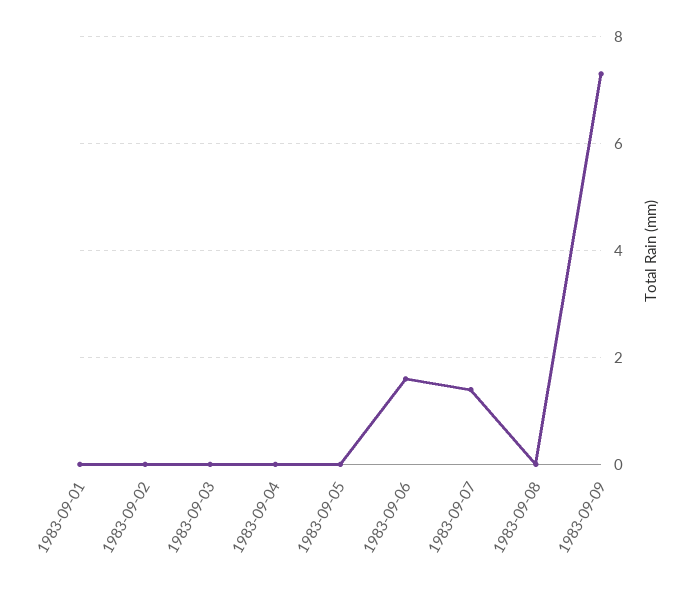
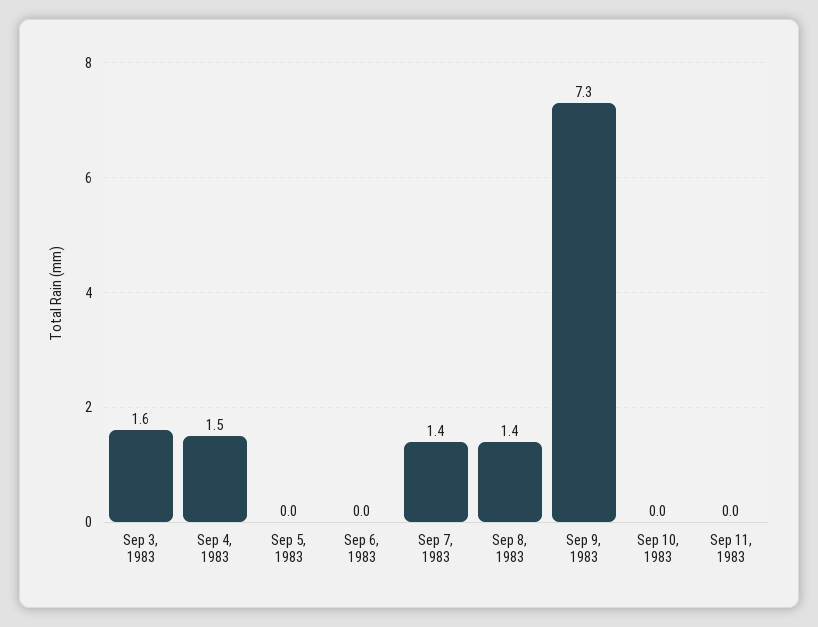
1983-09-01: 0 -> none
1983-09-02: 0 -> none
1983-09-03: 0 -> 1.6
1983-09-04: 0 -> 1.5
1983-09-06: 1.5 -> 0
1983-09-08: 0 -> 1.4
Sep 10, 1983: none -> 0
Sep 11, 1983: none -> 0

